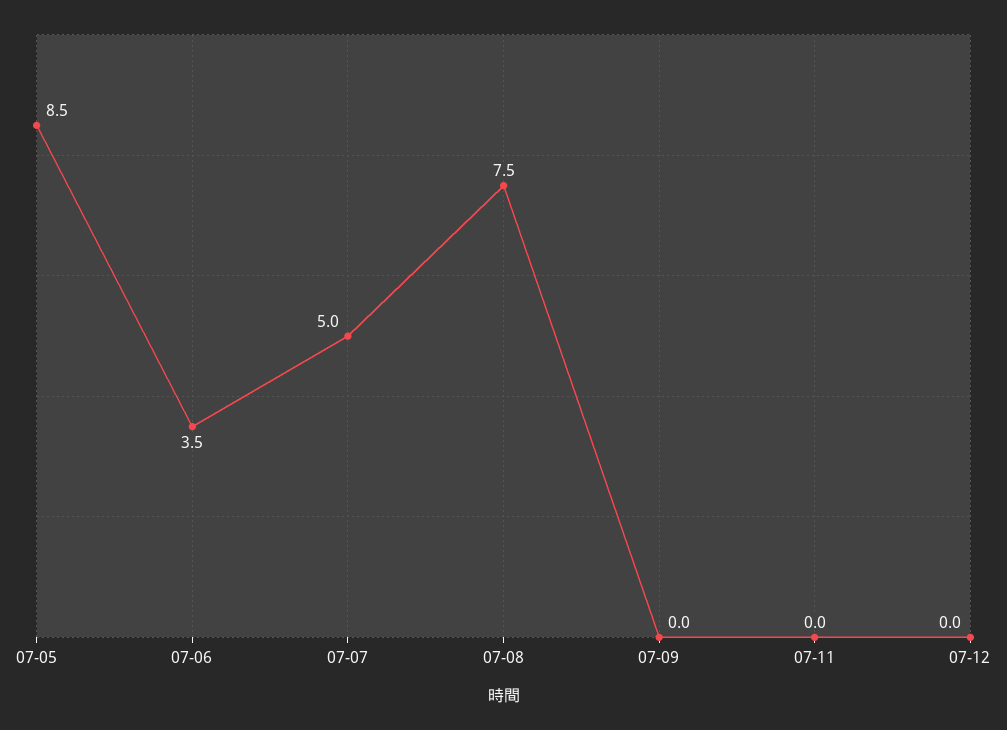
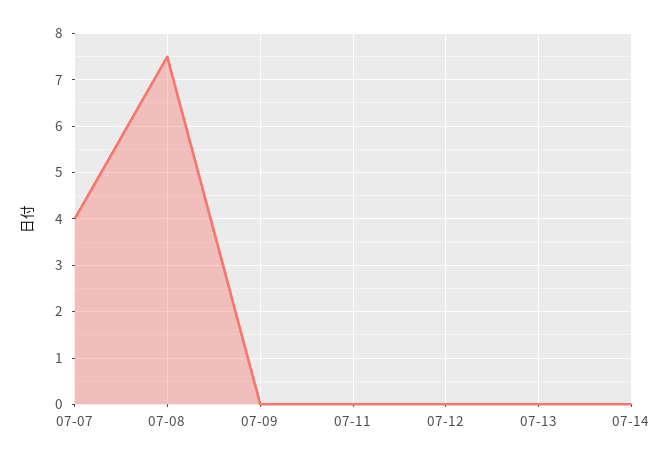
07-05: 8.5 -> none
07-06: 3.5 -> none
07-07: 5 -> 4
07-13: none -> 0
07-14: none -> 0

